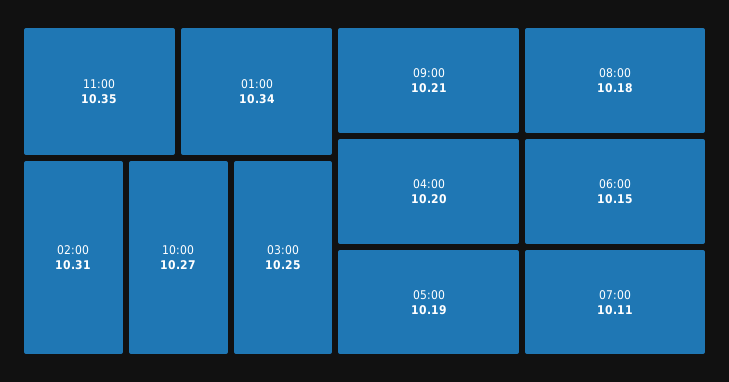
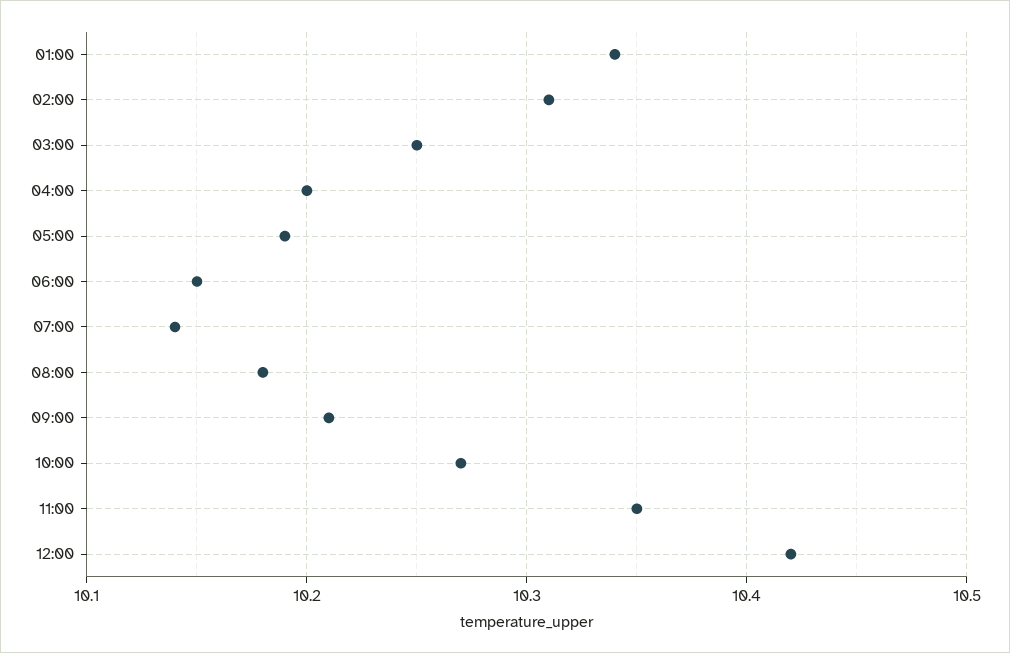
07:00: 10.11 -> 10.14
12:00: none -> 10.42

